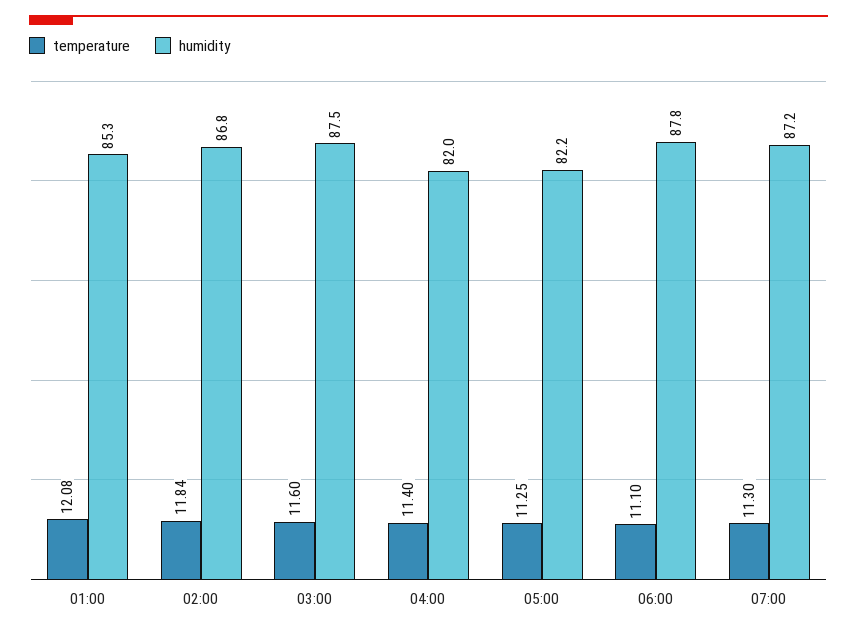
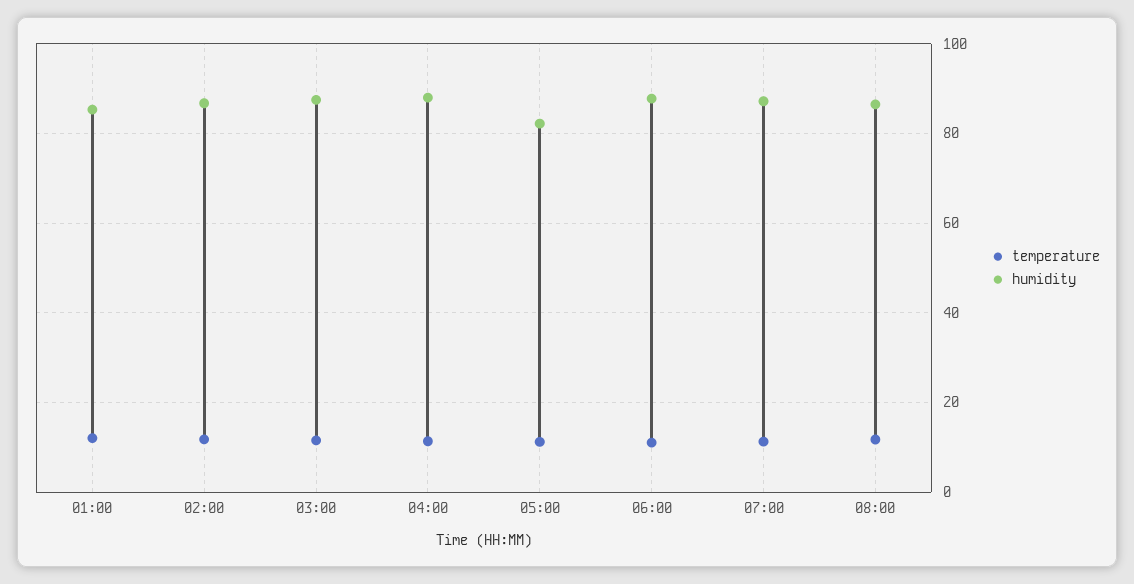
humidity, 04:00: 82 -> 88
temperature, 08:00: none -> 12
humidity, 08:00: none -> 86

